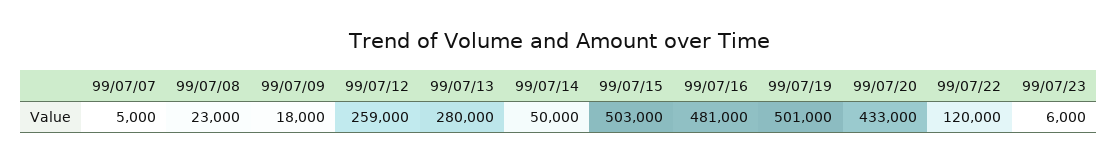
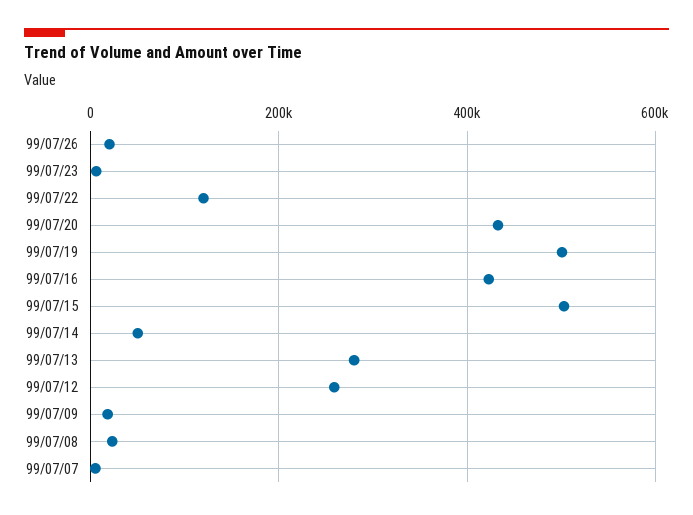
99/07/16: 481000 -> 420000
99/07/26: none -> 20000

